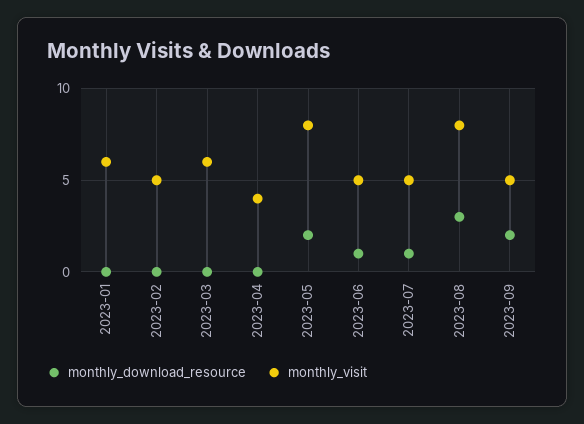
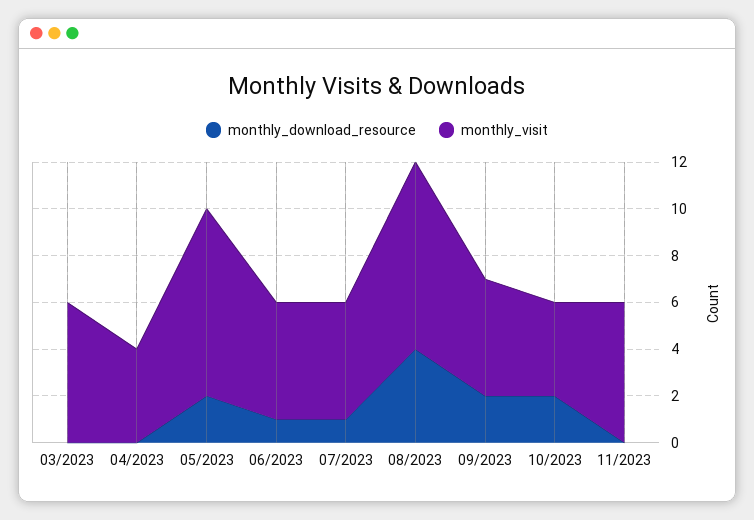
monthly_download_resource, 2023-01: 0 -> none
monthly_visit, 2023-01: 6 -> none
monthly_download_resource, 2023-02: 0 -> none
monthly_visit, 2023-02: 5 -> none
monthly_download_resource, 2023-08: 3 -> 4
monthly_download_resource, 10/2023: none -> 2
monthly_visit, 10/2023: none -> 4
monthly_download_resource, 11/2023: none -> 0
monthly_visit, 11/2023: none -> 6

